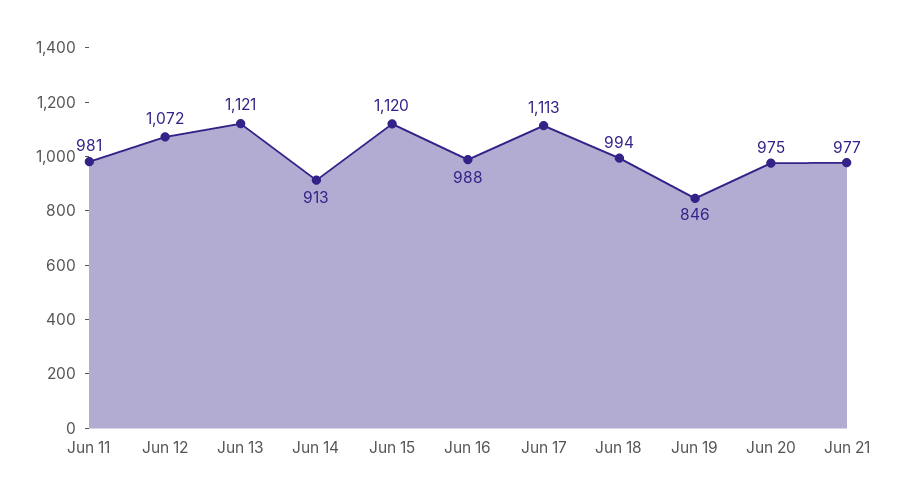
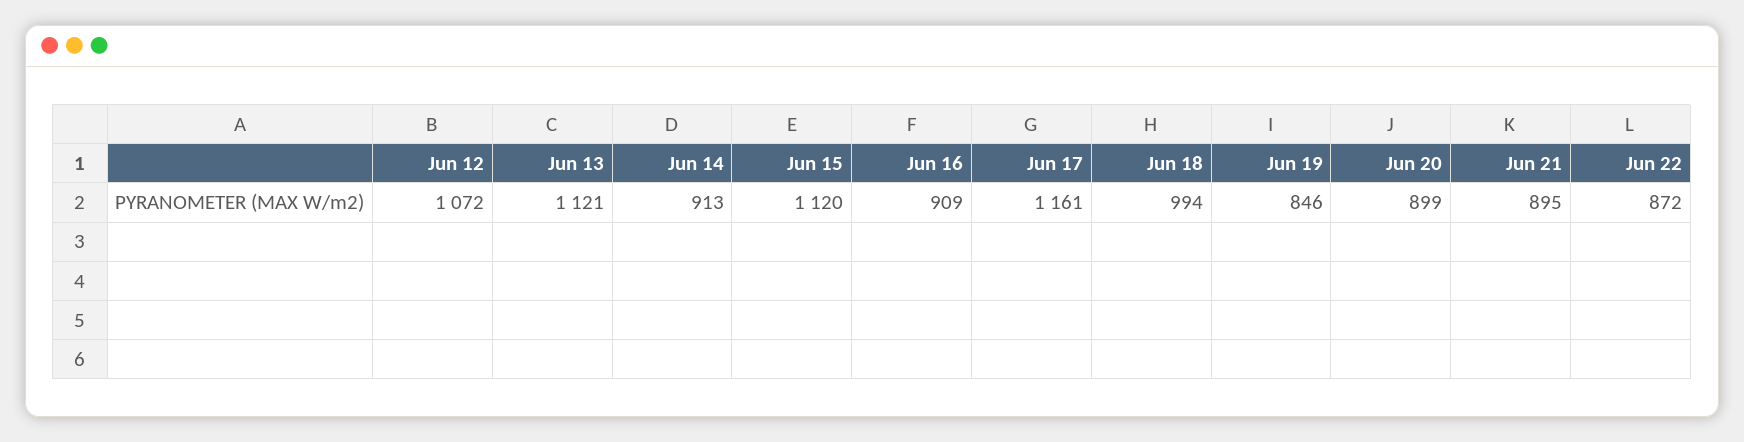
Jun 11: 981 -> none
Jun 16: 988 -> 909
Jun 17: 1113 -> 1161
Jun 20: 975 -> 899
Jun 21: 977 -> 895
Jun 22: none -> 872

